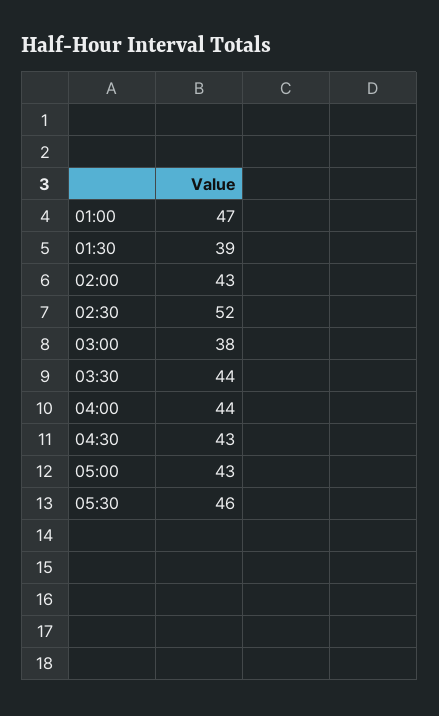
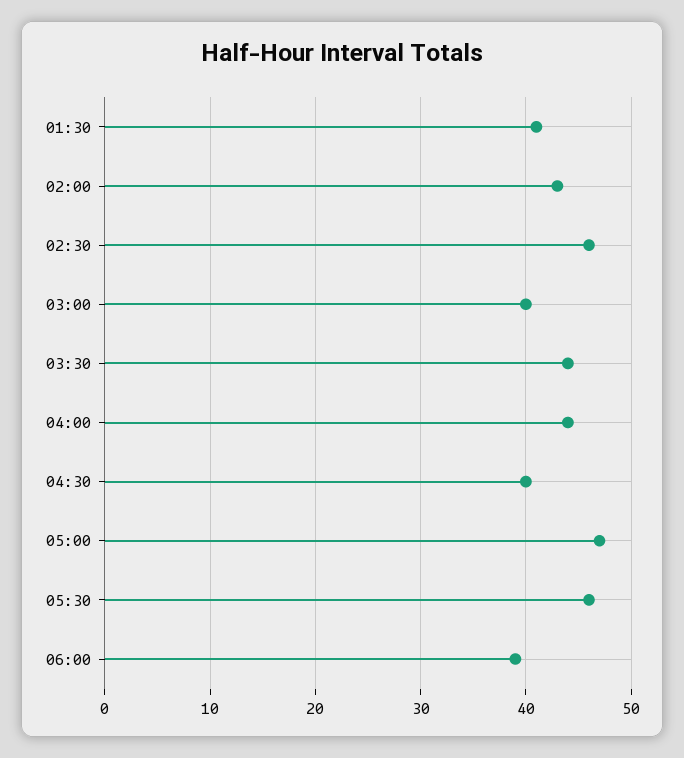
01:00: 47 -> none
01:30: 39 -> 41
02:30: 52 -> 46
03:00: 38 -> 40
04:30: 43 -> 40
05:00: 43 -> 47
06:00: none -> 39

